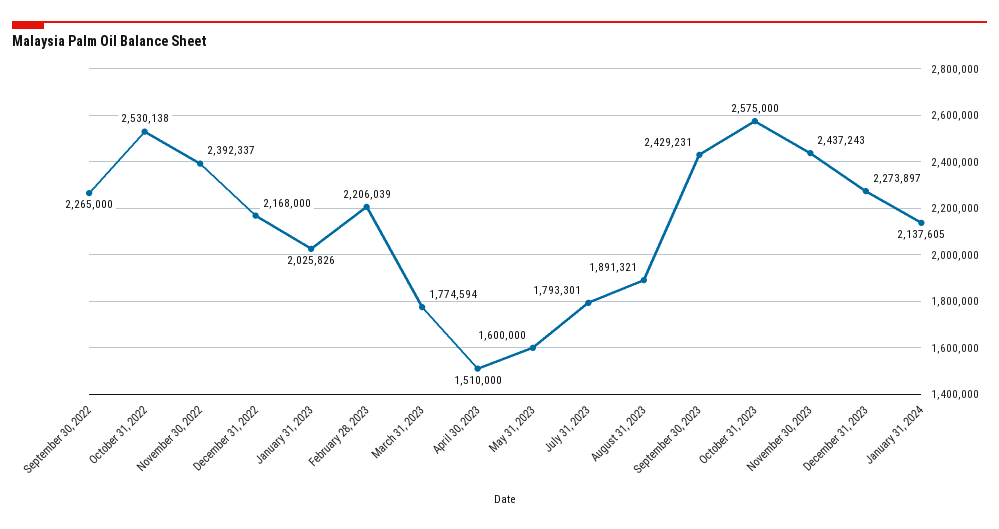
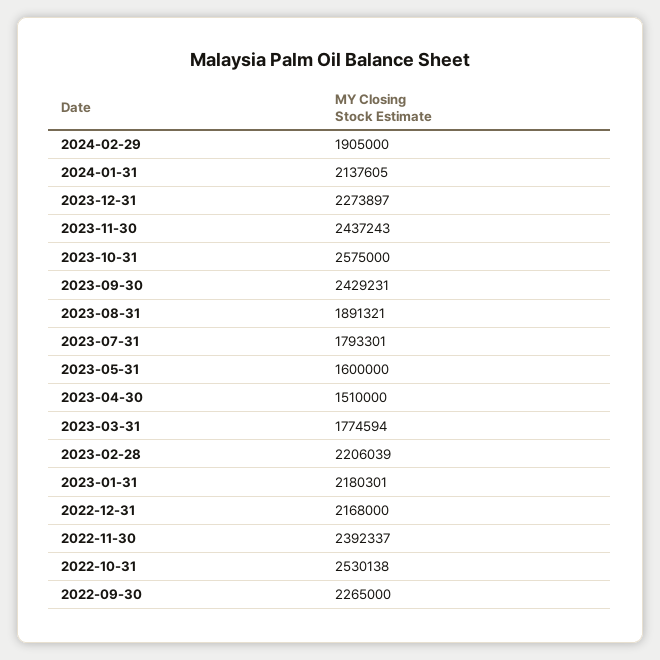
January 31, 2023: 2025826 -> 2180301
2024-02-29: none -> 1905000

